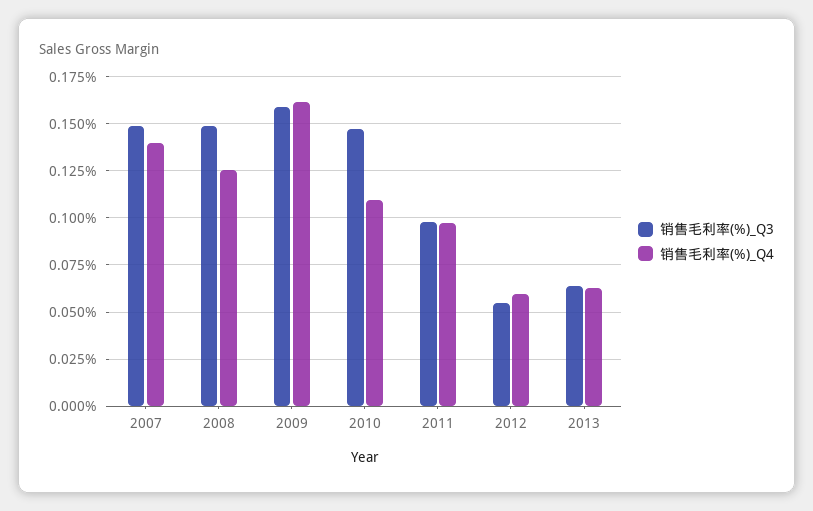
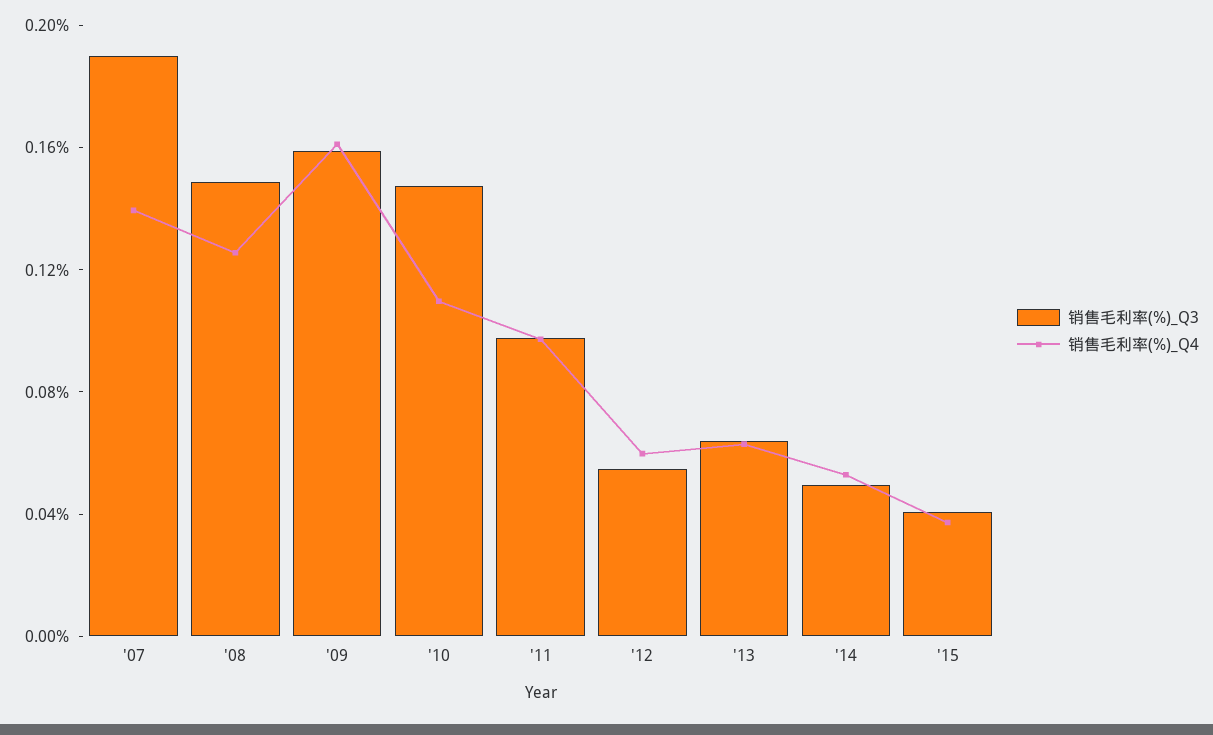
销售毛利率(%)_Q3, 2007: 0.15 -> 0.19
销售毛利率(%)_Q3, '14: none -> 0.05
销售毛利率(%)_Q4, '14: none -> 0.05
销售毛利率(%)_Q3, '15: none -> 0.04
销售毛利率(%)_Q4, '15: none -> 0.04

